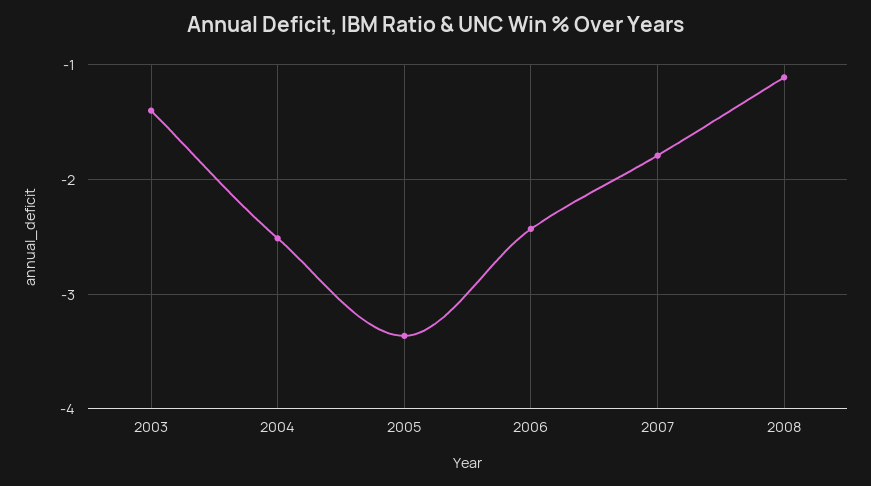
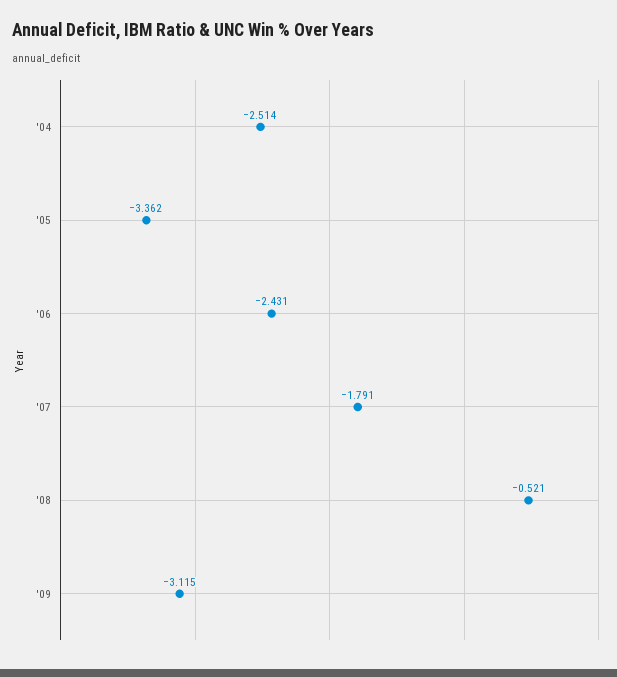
2003: -1.4 -> none
2008: -1.1 -> -0.521
'09: none -> -3.115

